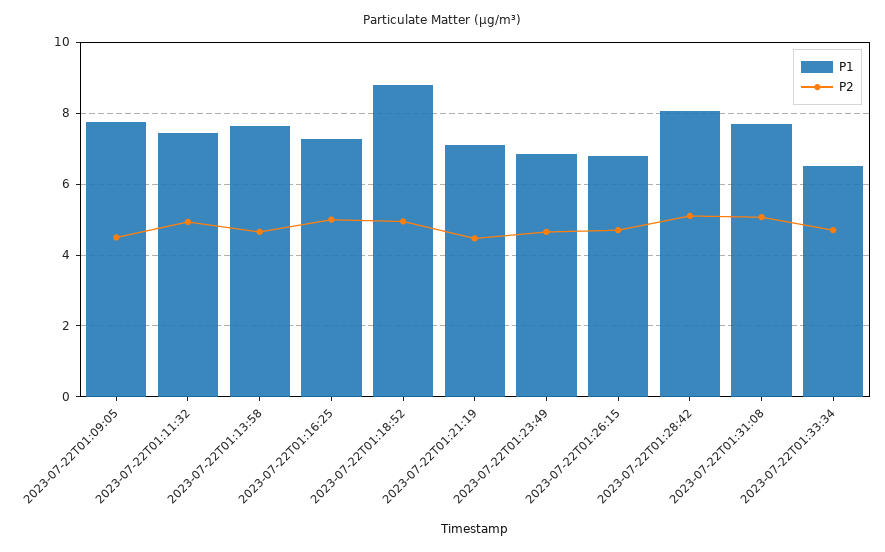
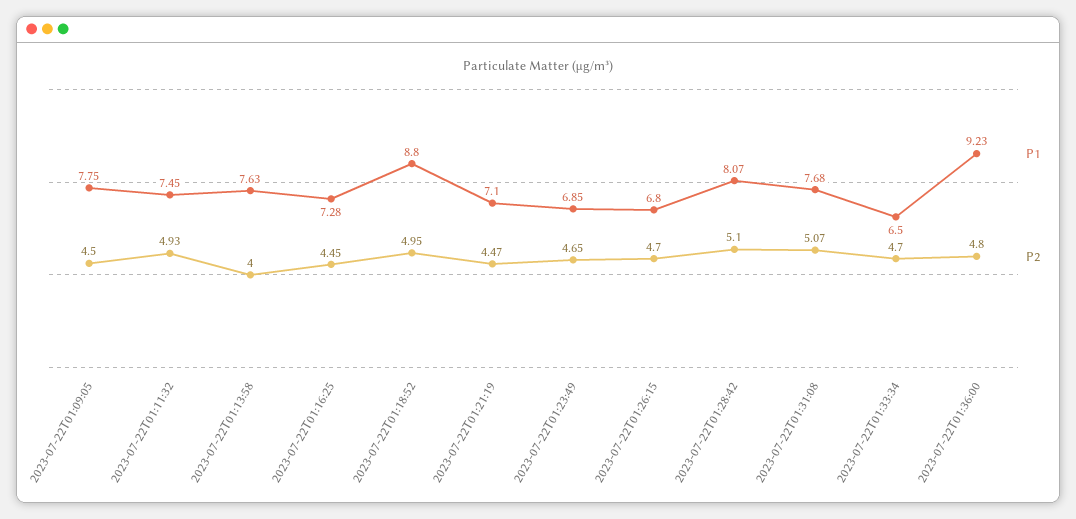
P2, 2023-07-22T01:13:58: 4.6 -> 4
P2, 2023-07-22T01:16:25: 5 -> 4.45
P1, 2023-07-22T01:36:00: none -> 9.23
P2, 2023-07-22T01:36:00: none -> 4.8

